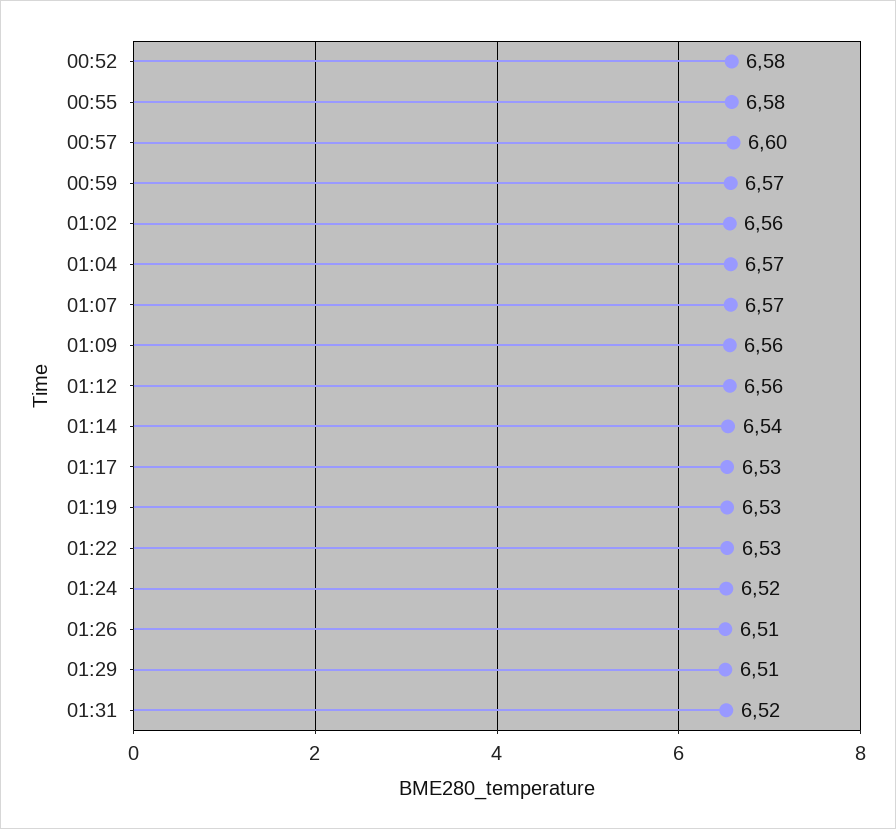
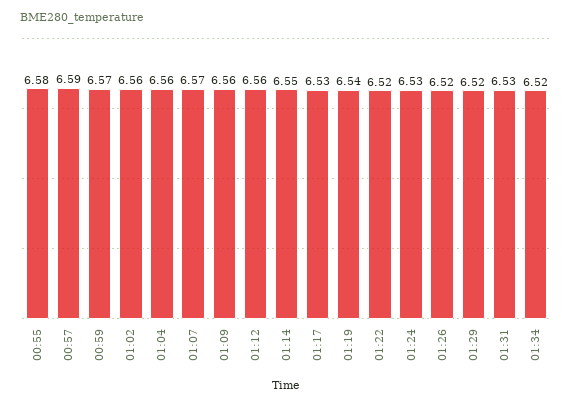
00:52: 6.58 -> none
00:57: 6.6 -> 6.59
01:04: 6.57 -> 6.56
01:14: 6.54 -> 6.55
01:19: 6.53 -> 6.54
01:22: 6.53 -> 6.52
01:24: 6.52 -> 6.53
01:26: 6.51 -> 6.52
01:29: 6.51 -> 6.52
01:31: 6.52 -> 6.53
01:34: none -> 6.52

